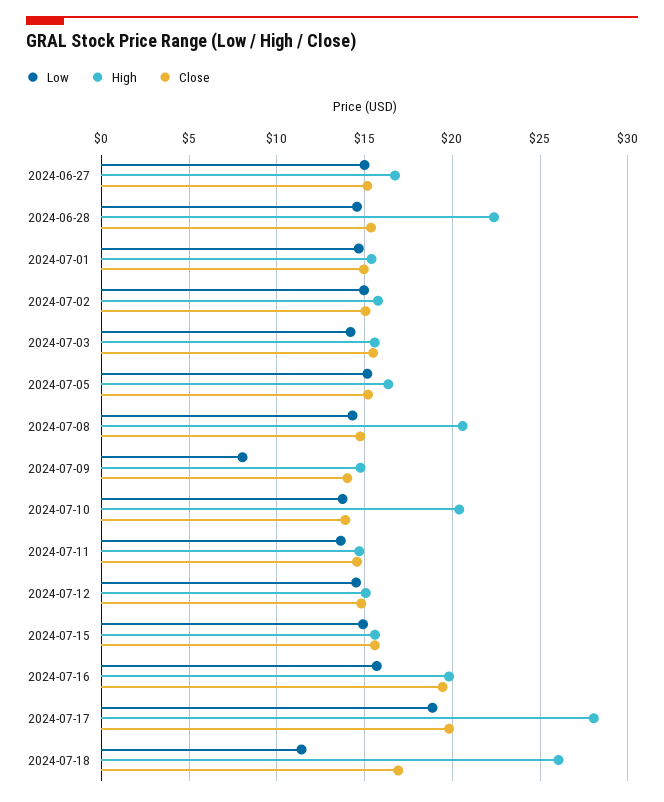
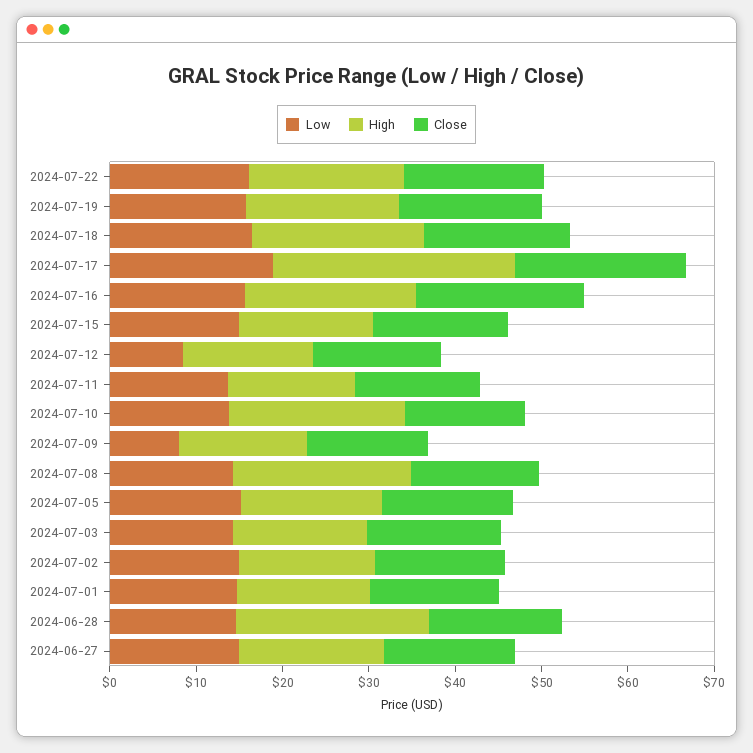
Low, 2024-07-12: 14.5 -> 8
Low, 2024-07-18: 11.5 -> 16
High, 2024-07-18: 26 -> 20
Low, 2024-07-22: none -> 16
High, 2024-07-22: none -> 18
Close, 2024-07-22: none -> 16
Low, 2024-07-19: none -> 16
High, 2024-07-19: none -> 18
Close, 2024-07-19: none -> 16

